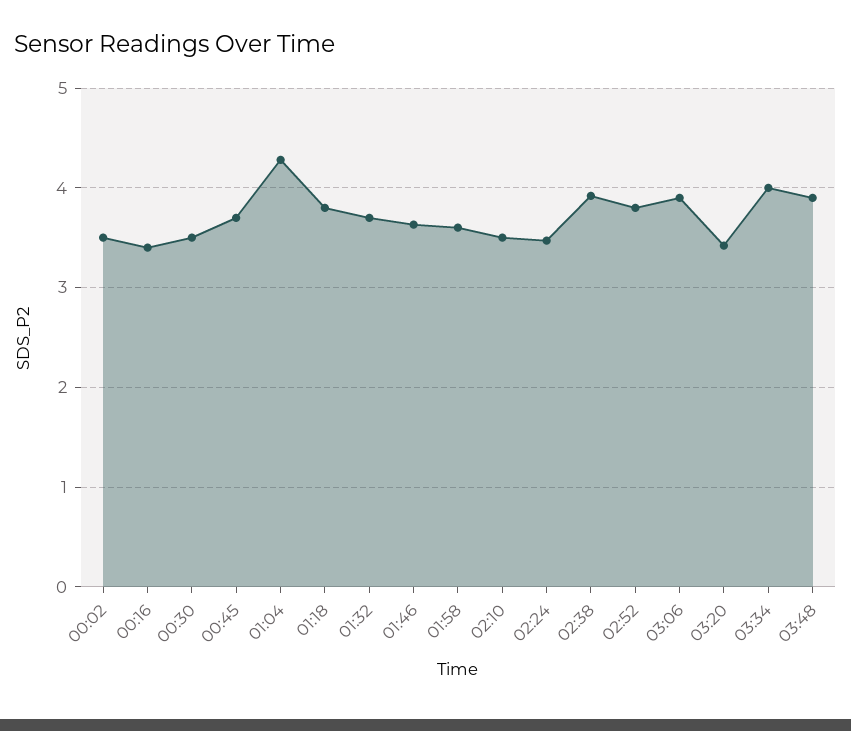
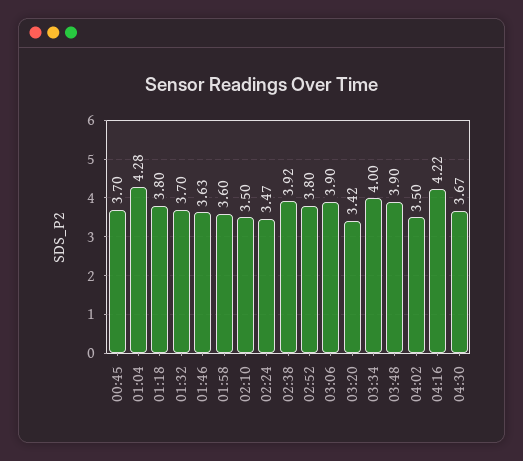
00:02: 3.5 -> none
00:16: 3.4 -> none
00:30: 3.5 -> none
04:02: none -> 3.5
04:16: none -> 4.22
04:30: none -> 3.67

